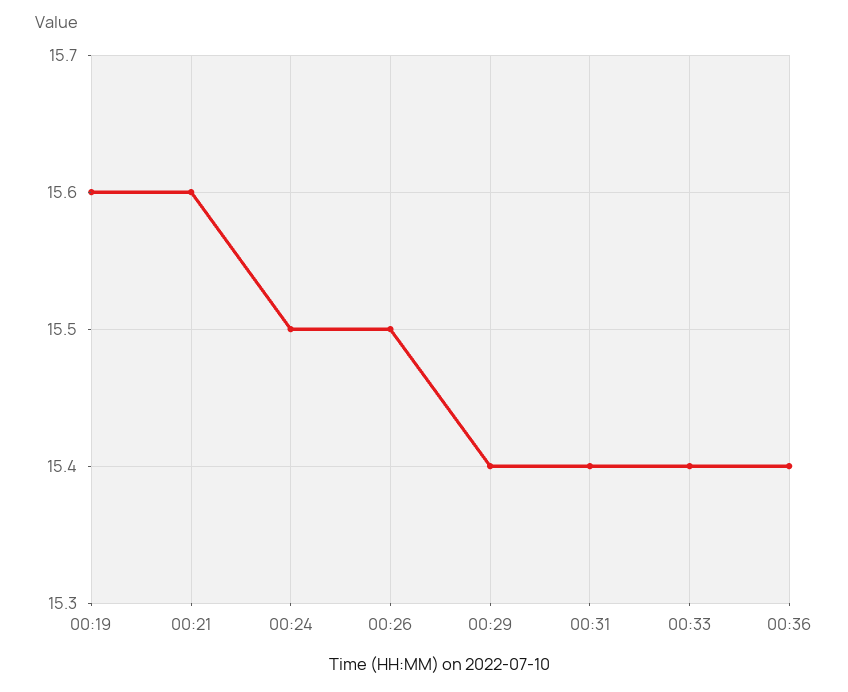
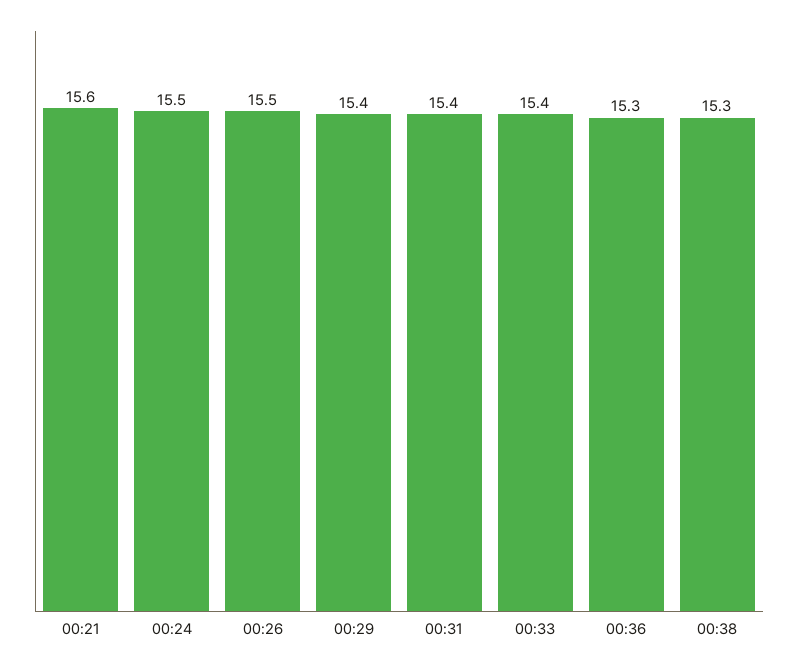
00:19: 15.6 -> none
00:36: 15.4 -> 15.3
00:38: none -> 15.3

